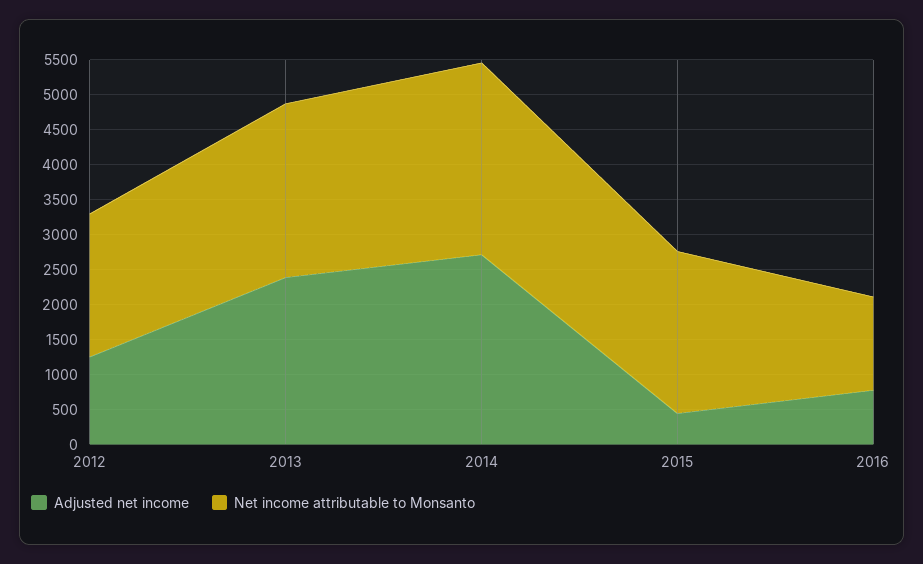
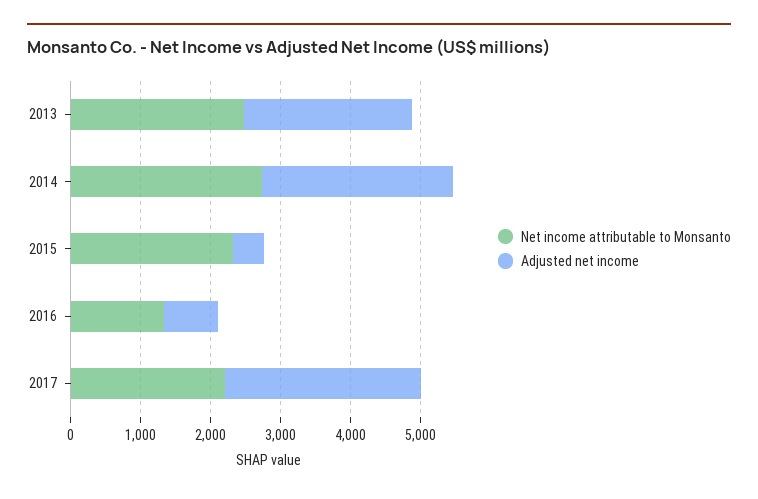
Adjusted net income, 2012: 1250 -> none
Net income attributable to Monsanto, 2012: 2000 -> none
Net income attributable to Monsanto, 2017: none -> 2200
Adjusted net income, 2017: none -> 2800

